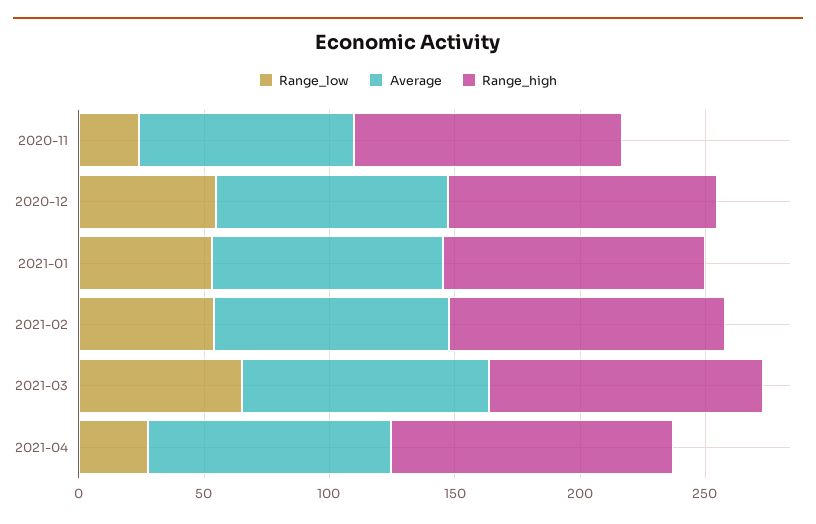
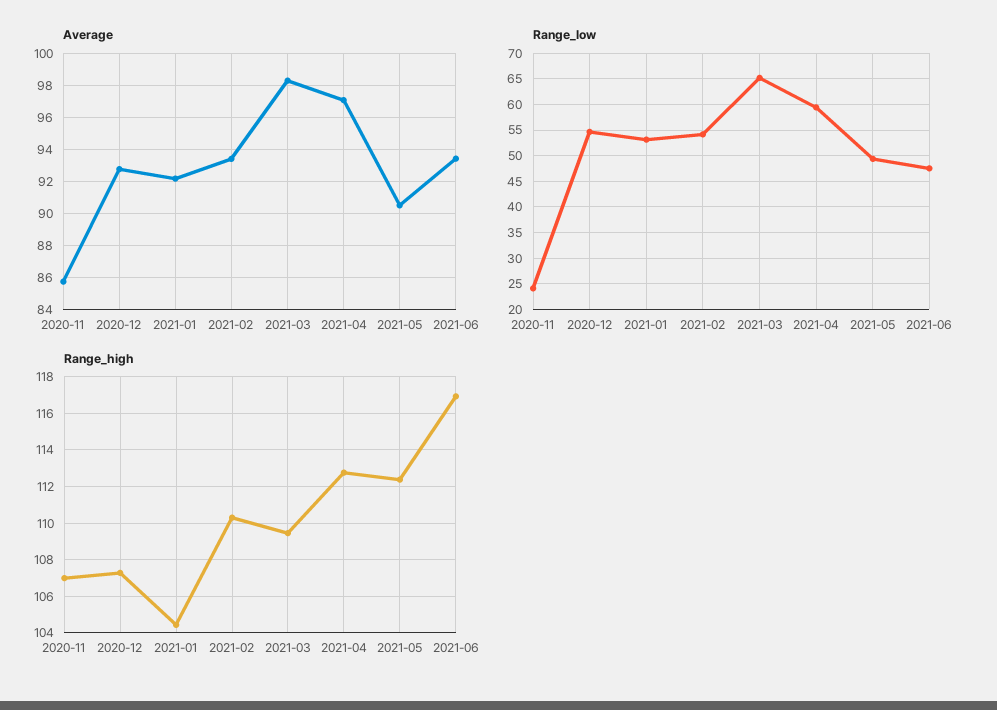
Range_low, 2021-04: 30 -> 60
Average, 2021-05: none -> 90.5
Average, 2021-06: none -> 93.5
Range_low, 2021-05: none -> 50
Range_low, 2021-06: none -> 47.5
Range_high, 2021-05: none -> 112.5
Range_high, 2021-06: none -> 117

